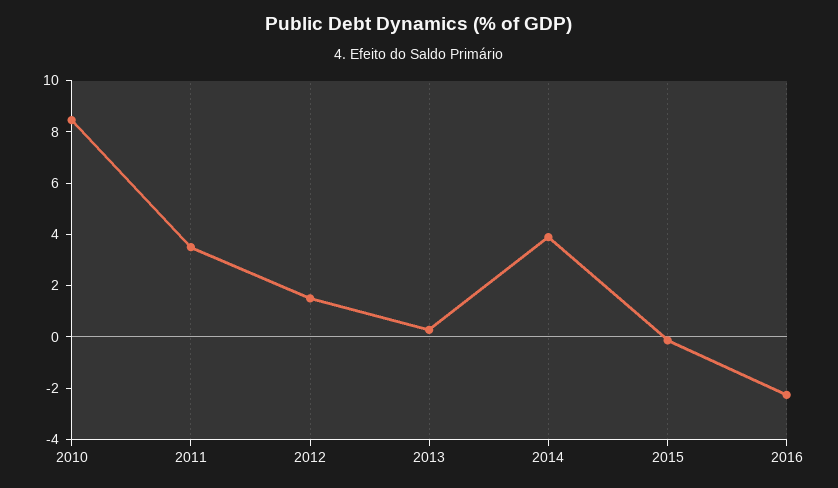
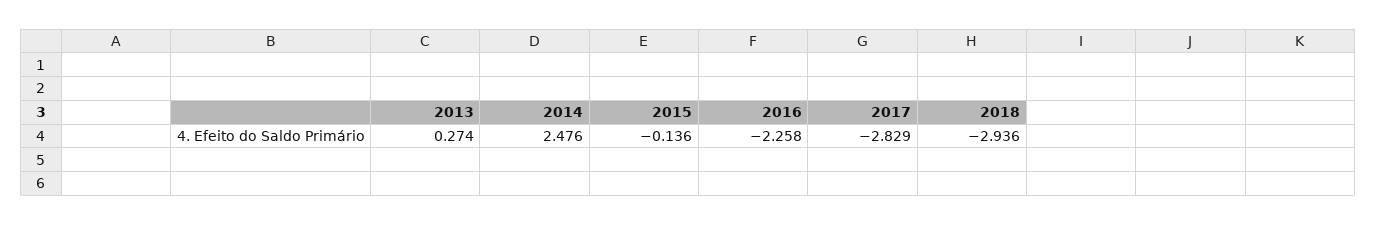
2010: 8.5 -> none
2011: 3.5 -> none
2012: 1.5 -> none
2014: 4 -> 2.476
2017: none -> -2.829
2018: none -> -2.936

